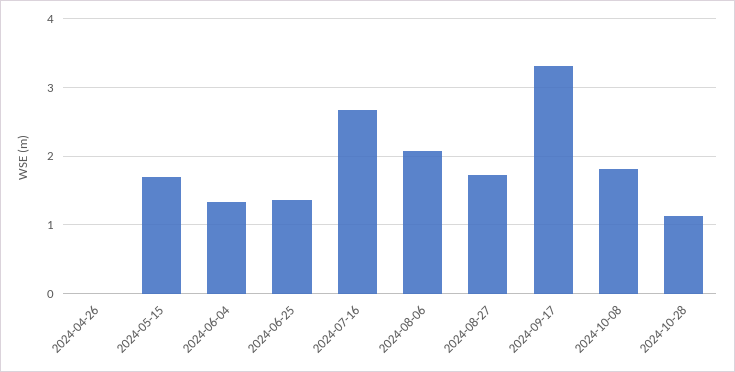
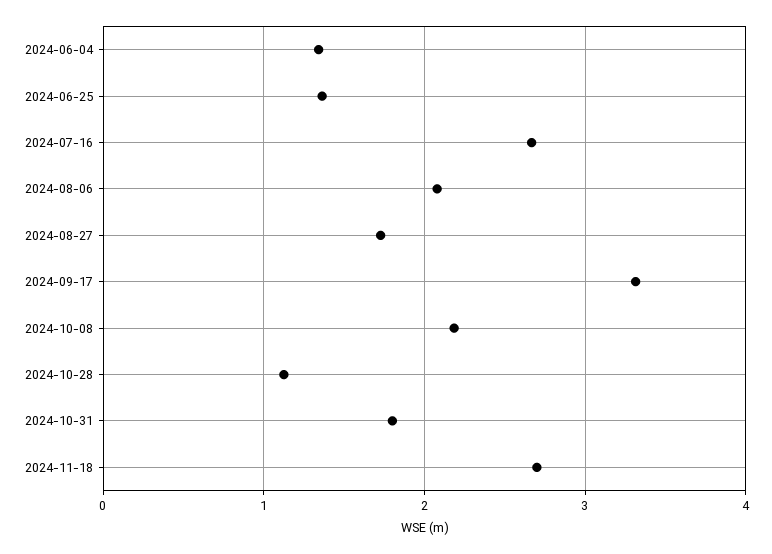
2024-04-26: 0 -> none
2024-05-15: 1.7 -> none
2024-10-08: 1.8 -> 2.2
2024-10-31: none -> 1.8
2024-11-18: none -> 2.7

